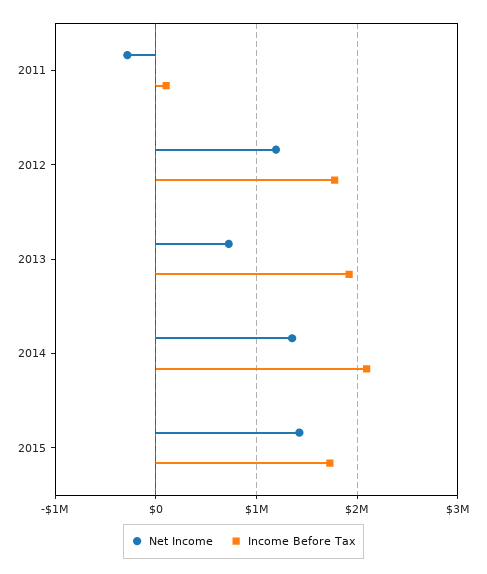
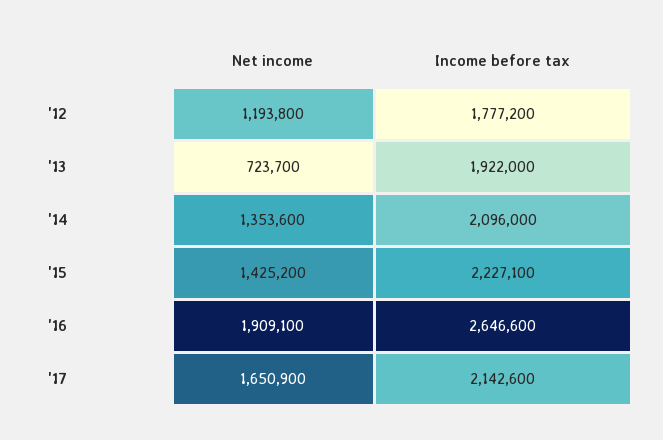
Net Income, 2011: -300000 -> none
Income Before Tax, 2011: 100000 -> none
Income Before Tax, 2015: 1700000 -> 2227100
Net Income, '16: none -> 1909100
Income Before Tax, '16: none -> 2646600
Net Income, '17: none -> 1650900
Income Before Tax, '17: none -> 2142600

